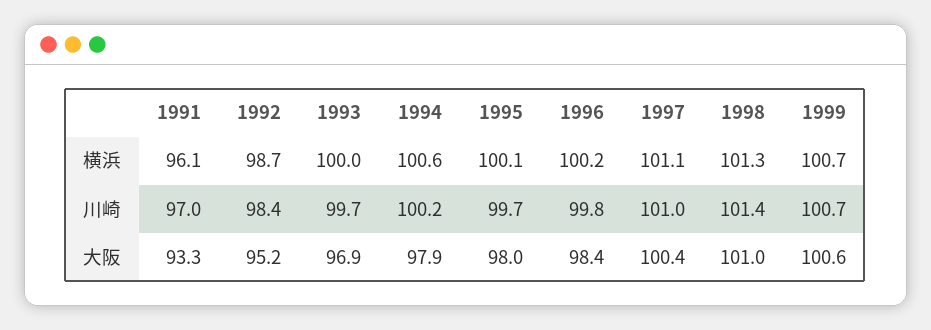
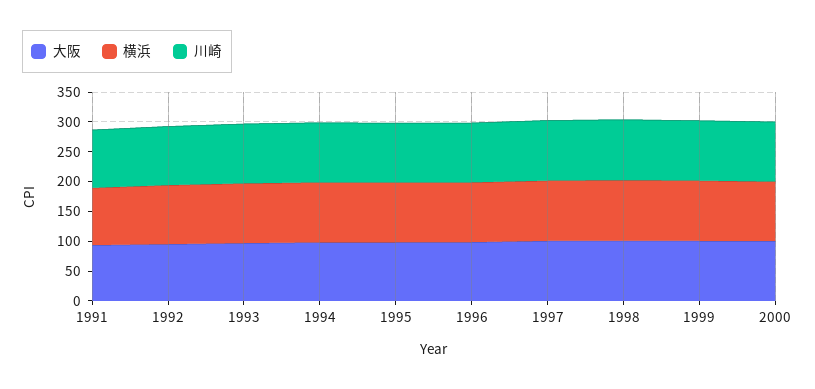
大阪, 2000: none -> 100
横浜, 2000: none -> 100
川崎, 2000: none -> 100

